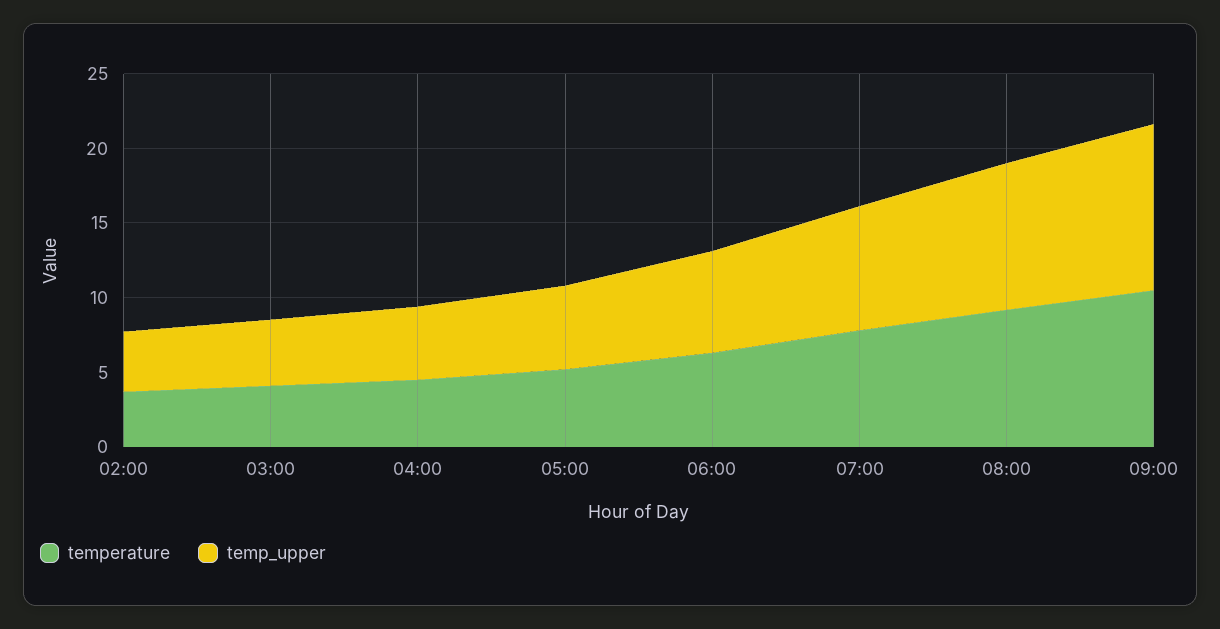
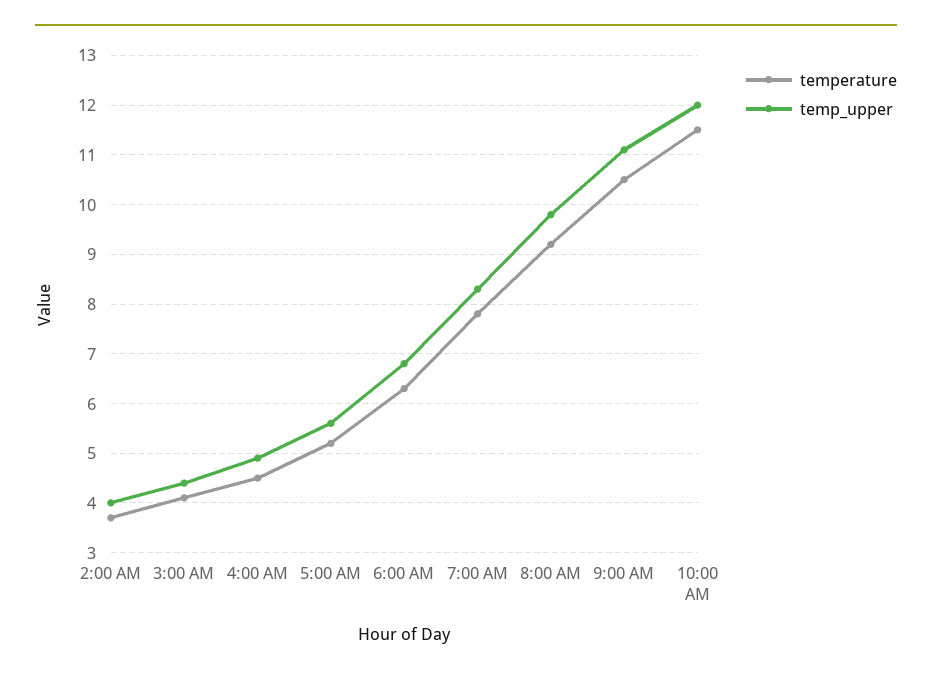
temperature, 10:00 AM: none -> 11.5
temp_upper, 10:00 AM: none -> 12

